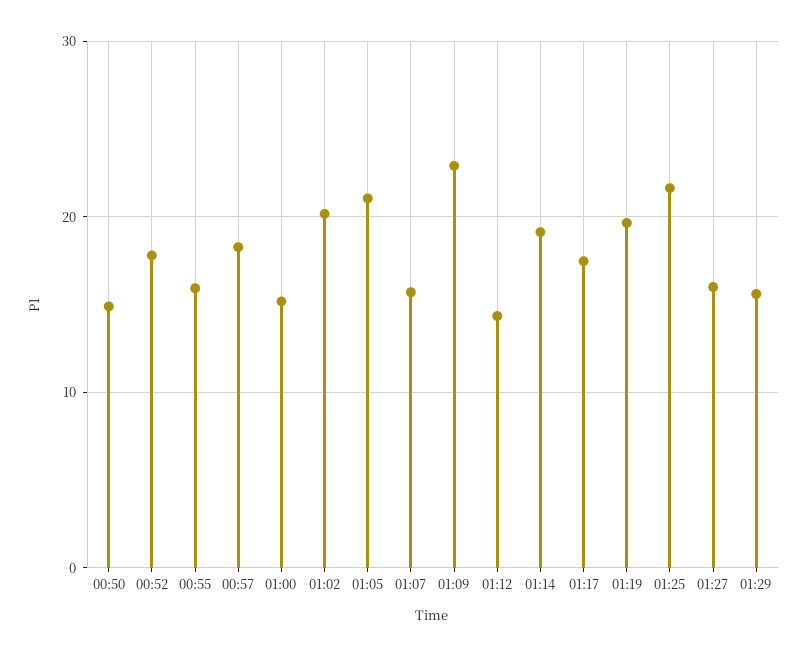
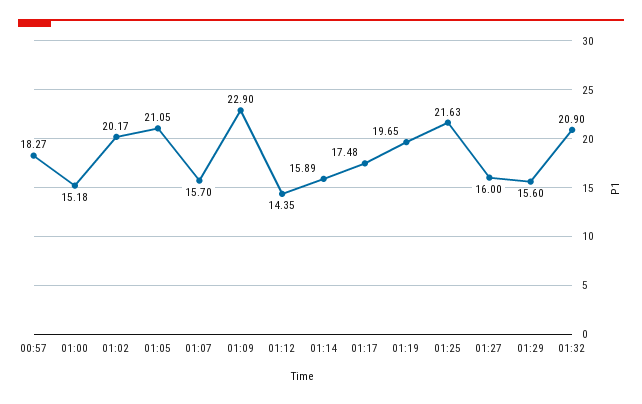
00:50: 15 -> none
00:52: 18 -> none
00:55: 16 -> none
01:14: 19 -> 15.89
01:32: none -> 20.9

